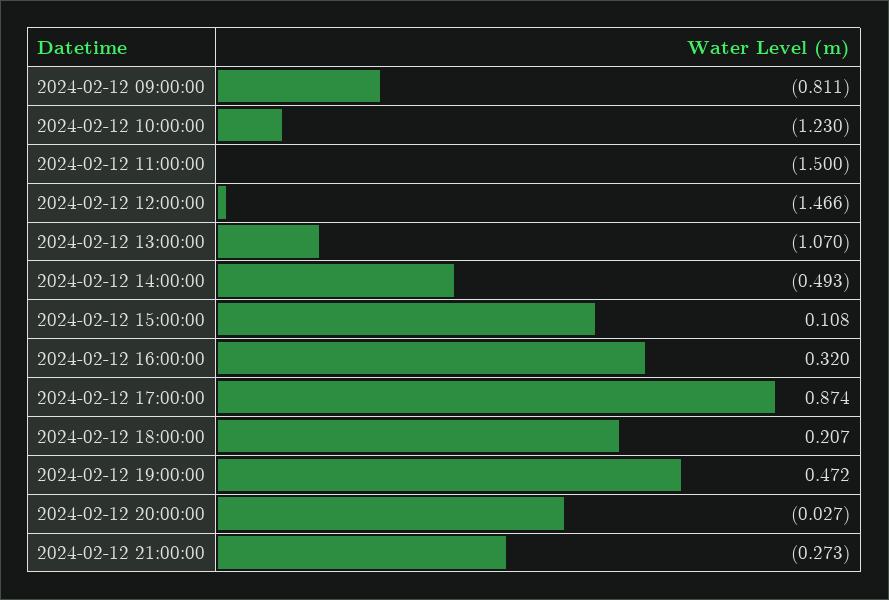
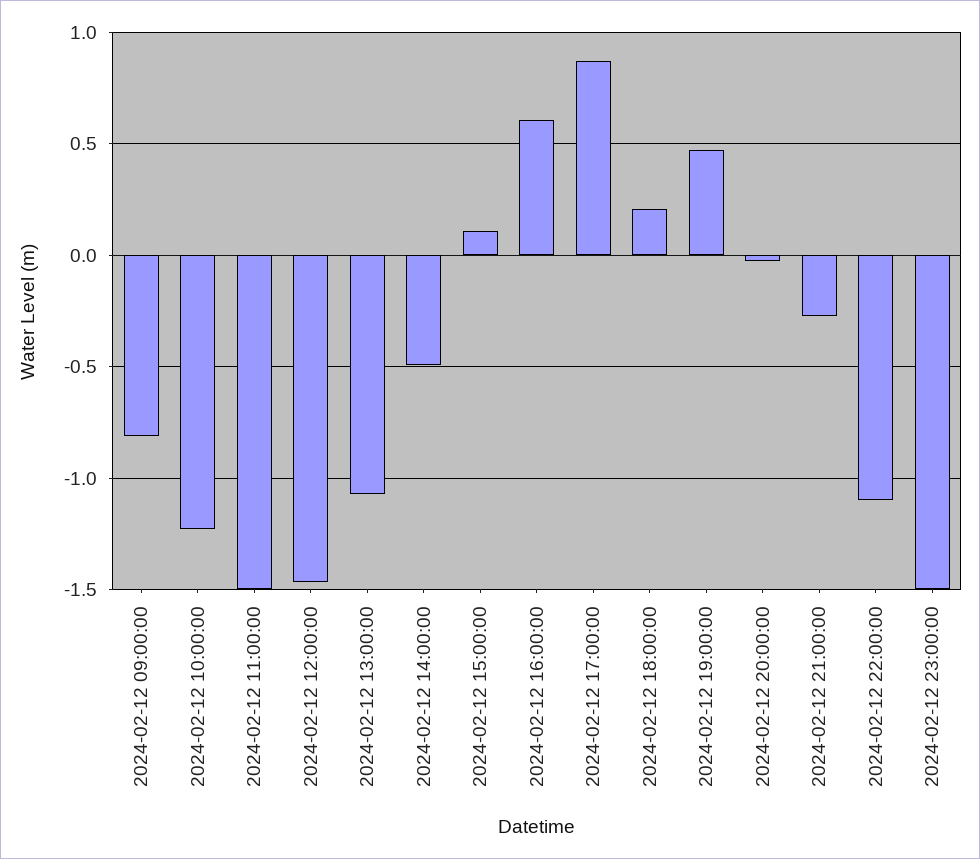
2024-02-12 16:00:00: 0.32 -> 0.6
2024-02-12 22:00:00: none -> -1.1
2024-02-12 23:00:00: none -> -1.5

